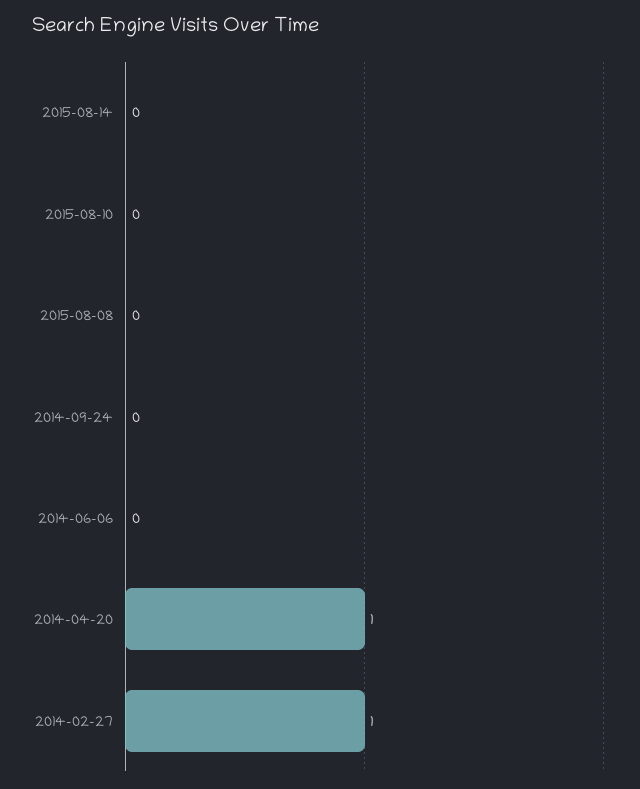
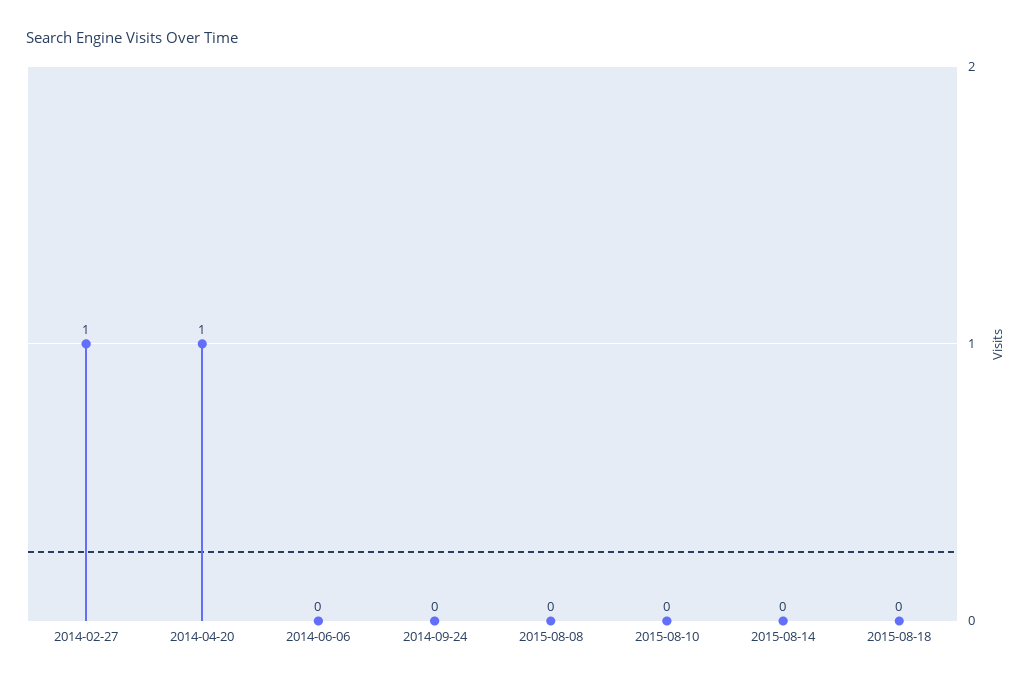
2015-08-18: none -> 0

